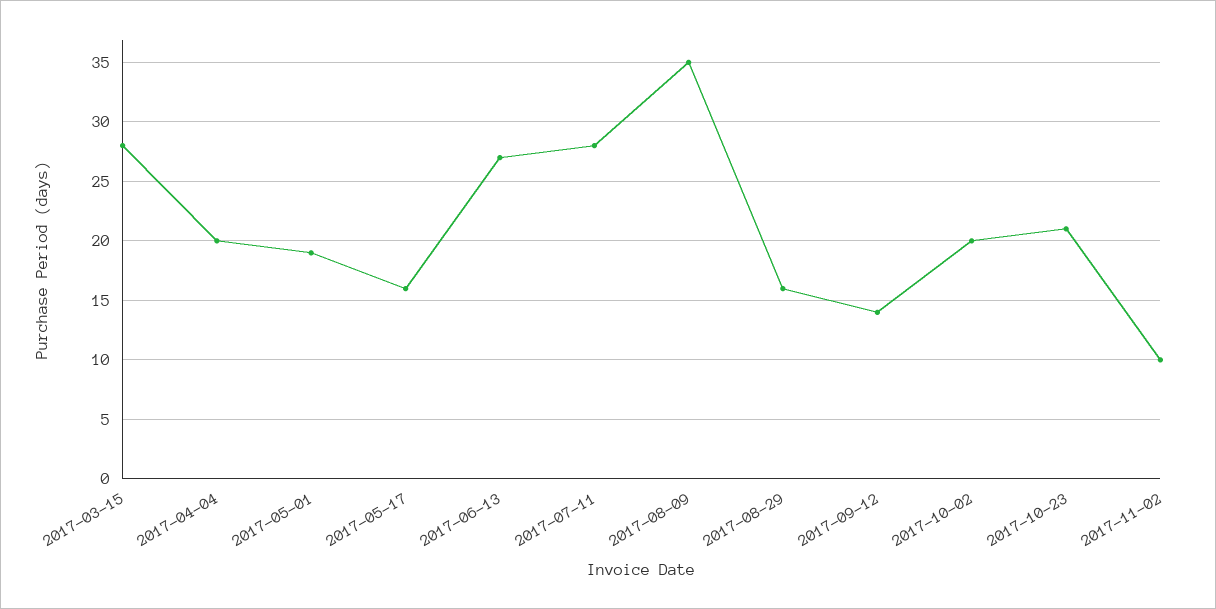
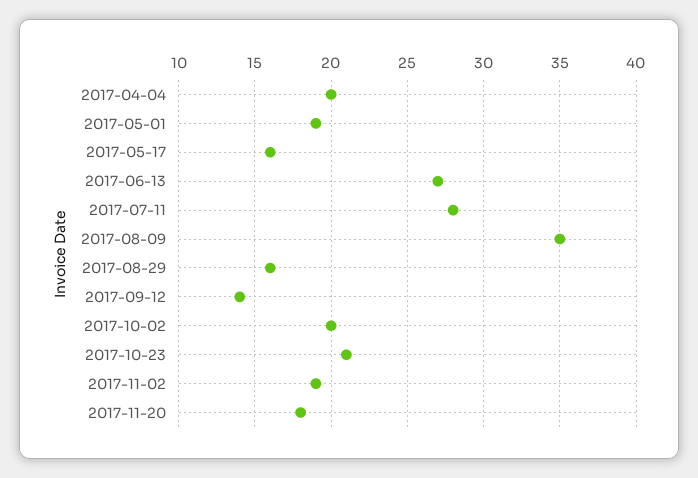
2017-03-15: 28 -> none
2017-11-02: 10 -> 19
2017-11-20: none -> 18

